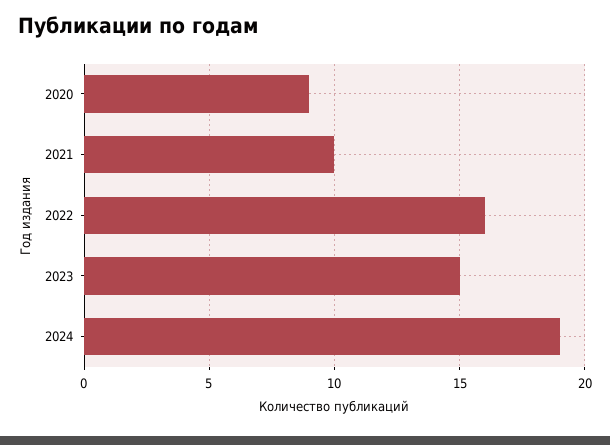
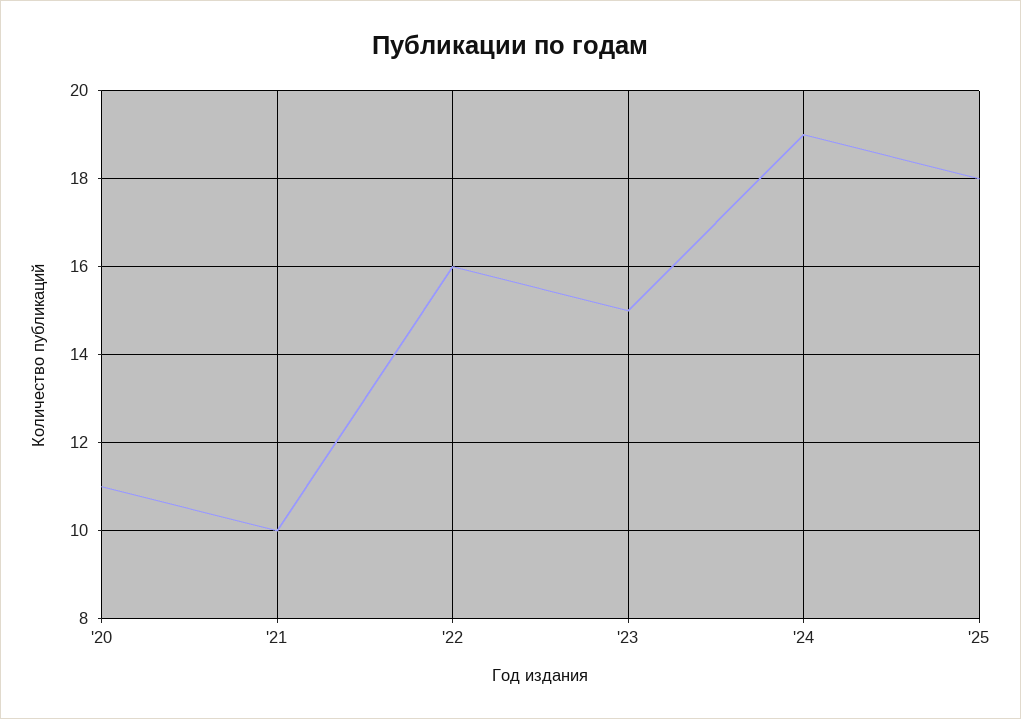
2020: 9 -> 11
'25: none -> 18

